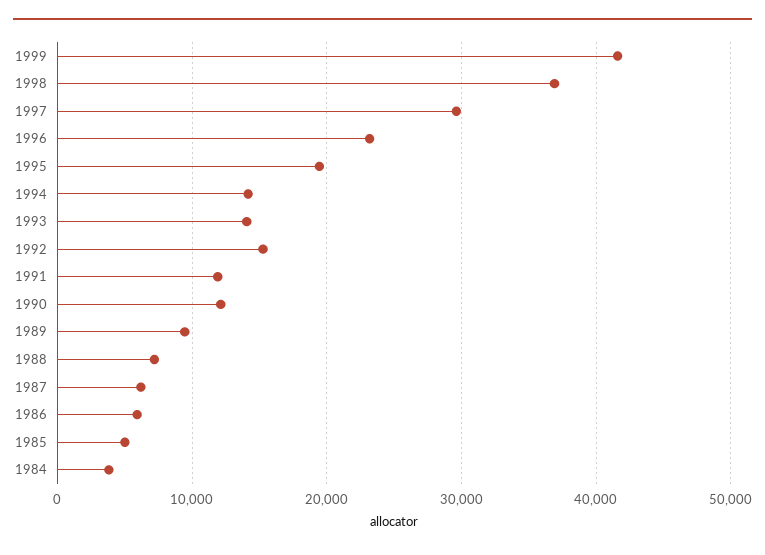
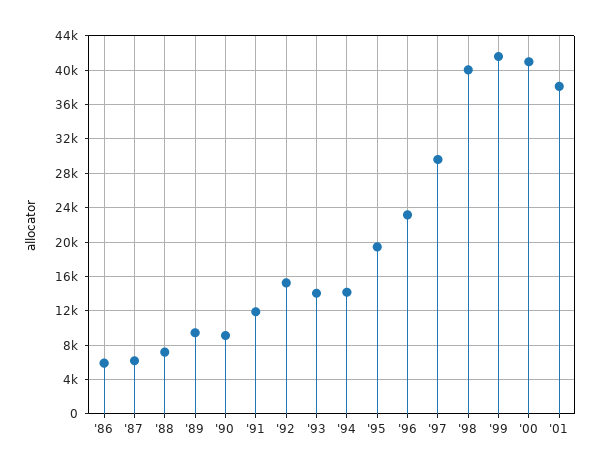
1998: 37000 -> 40000
1990: 12000 -> 9000
1985: 5000 -> none
1984: 4000 -> none
'00: none -> 41000
'01: none -> 38000

